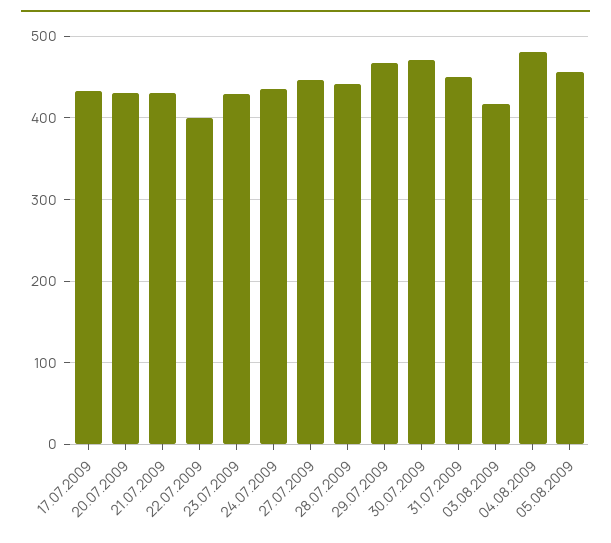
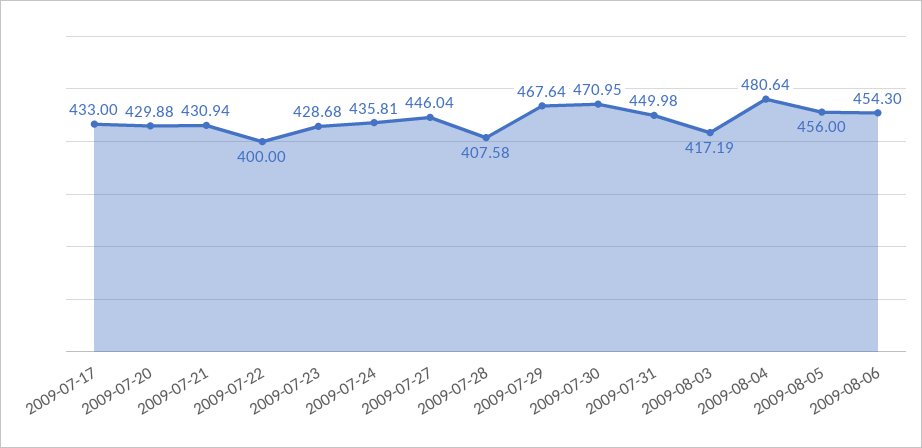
28.07.2009: 440 -> 407.58
2009-08-06: none -> 454.3

